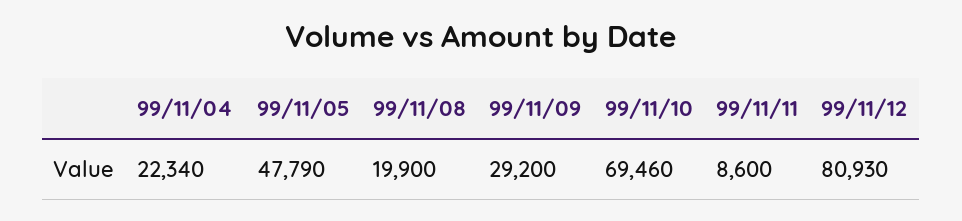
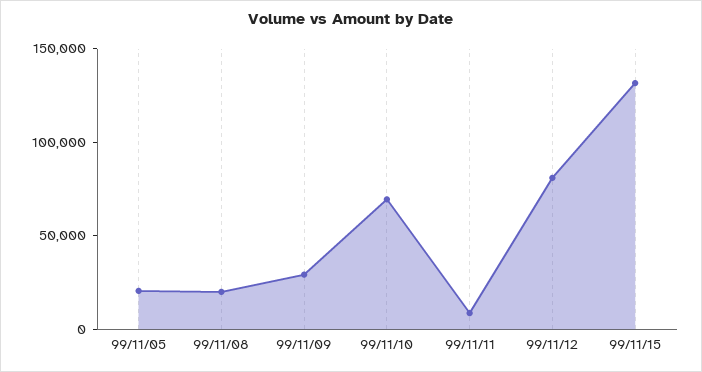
99/11/04: 22340 -> none
99/11/05: 47790 -> 20000
99/11/15: none -> 130000

